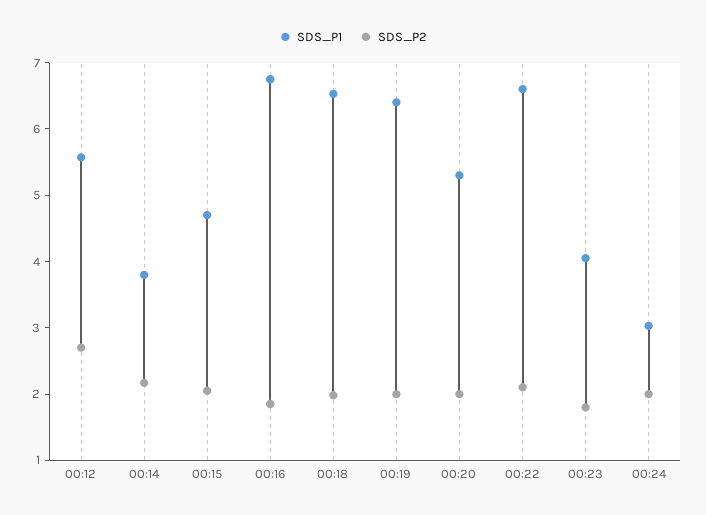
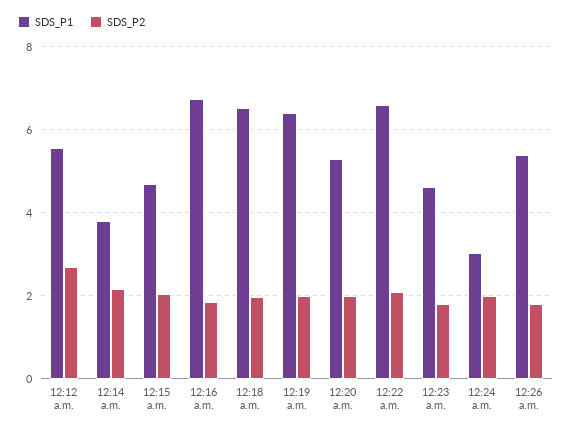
SDS_P1, 00:23: 4 -> 4.6
SDS_P1, 12:26 a.m.: none -> 5.4
SDS_P2, 12:26 a.m.: none -> 1.8

